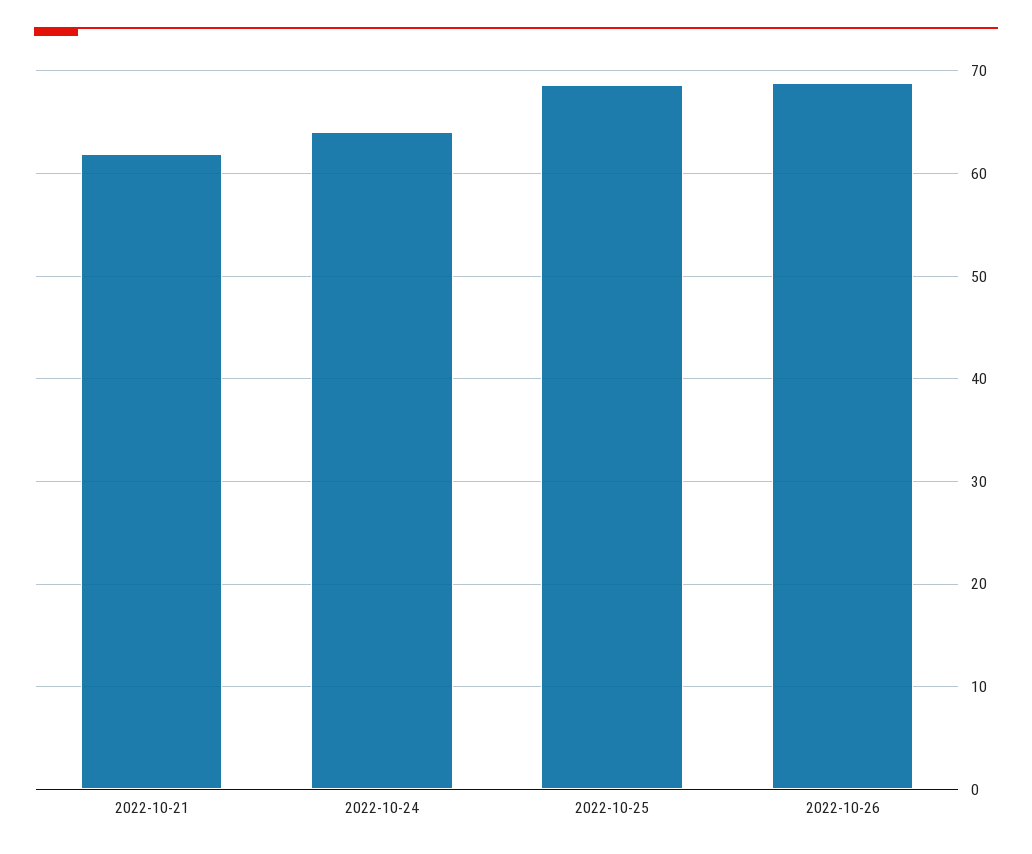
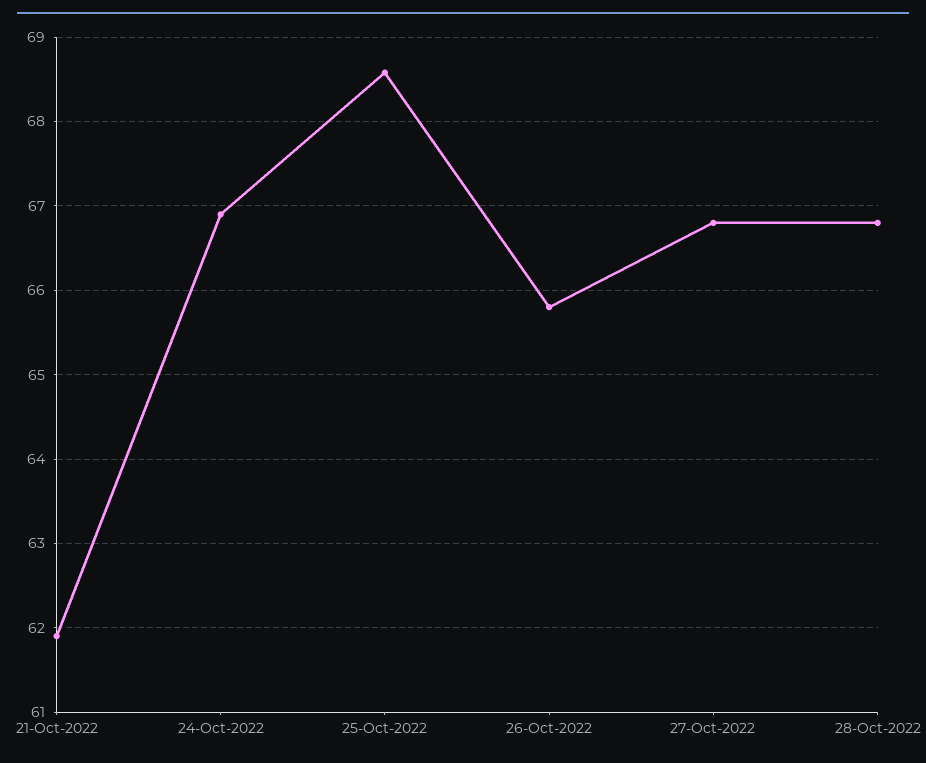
2022-10-24: 64 -> 66.9
2022-10-26: 69 -> 65.8
27-Oct-2022: none -> 66.8
28-Oct-2022: none -> 66.8

